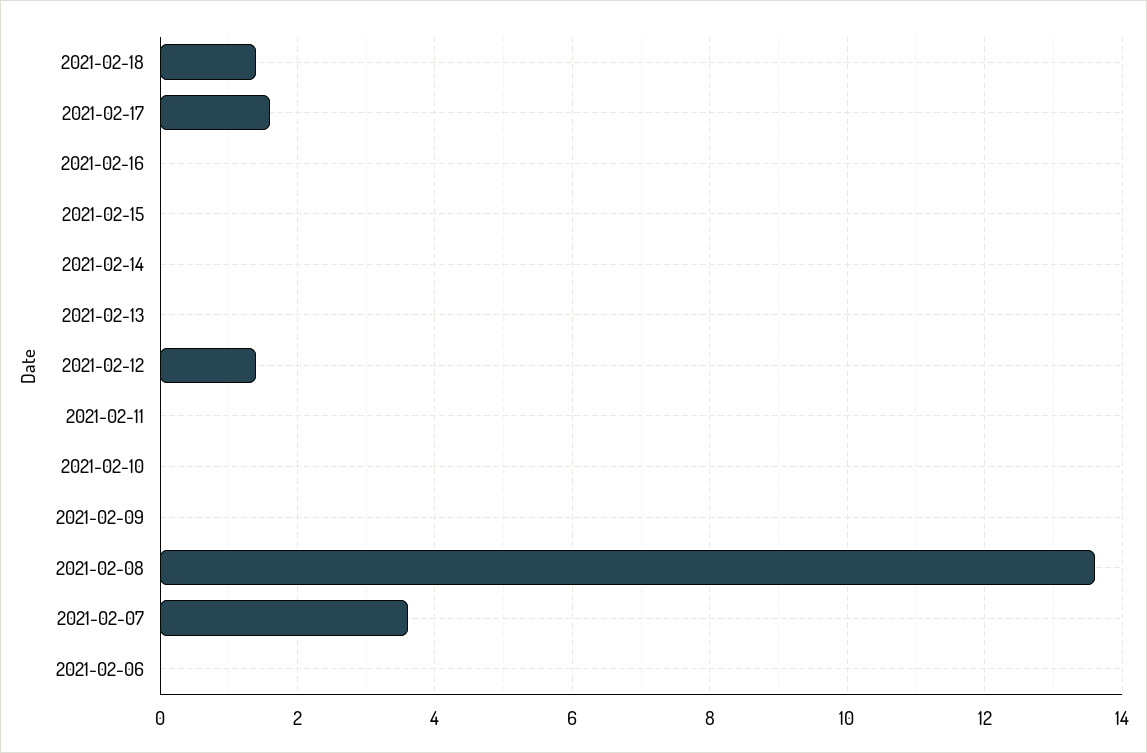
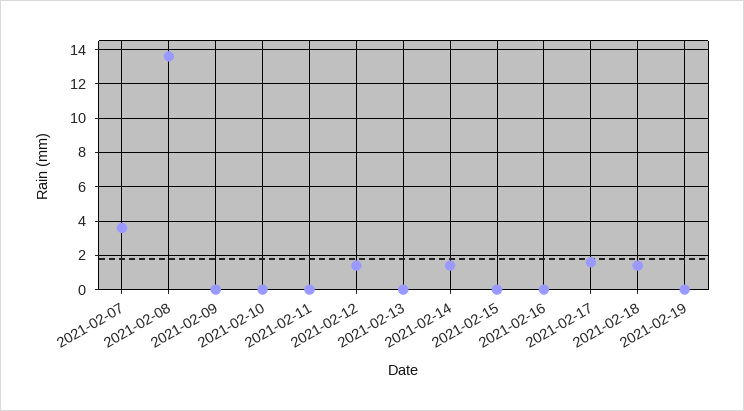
2021-02-14: 0 -> 1.5
2021-02-06: 0 -> none
2021-02-19: none -> 0

